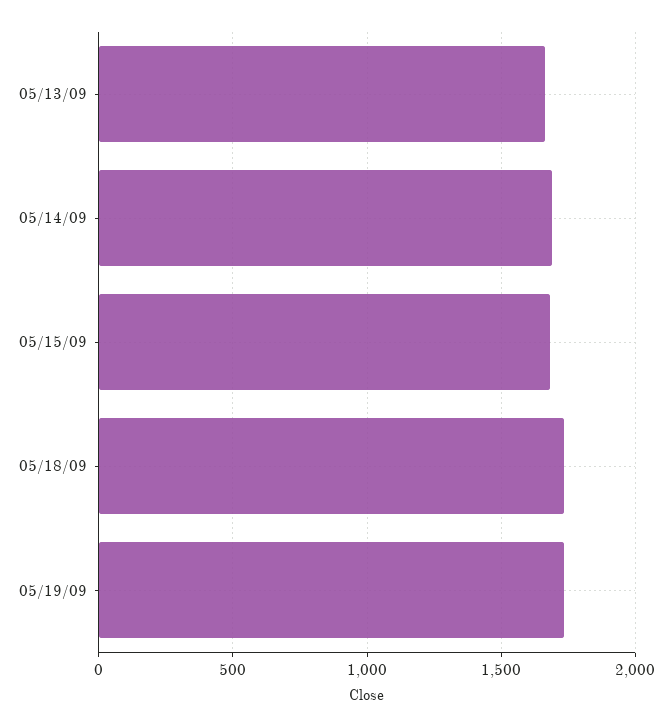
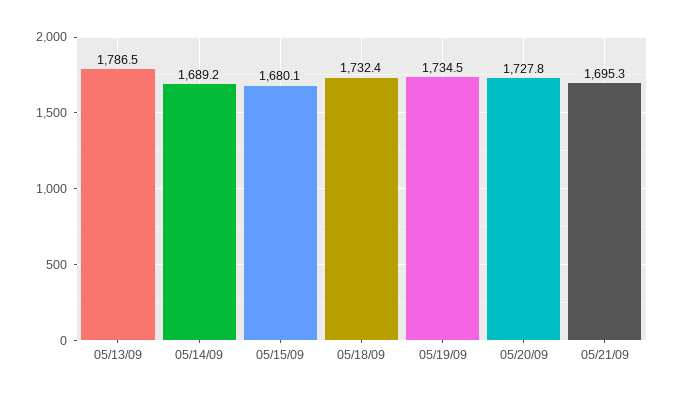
05/13/09: 1650 -> 1786.5
05/20/09: none -> 1727.8
05/21/09: none -> 1695.3

